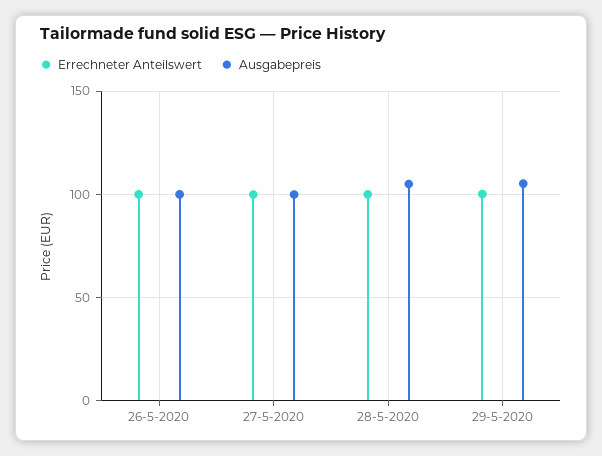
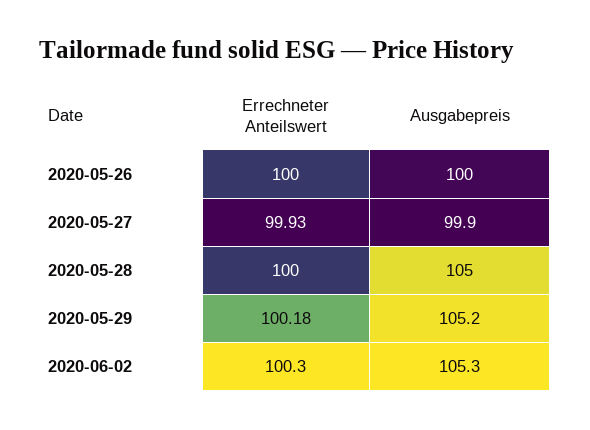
Errechneter Anteilswert, 2020-06-02: none -> 100.3
Ausgabepreis, 2020-06-02: none -> 105.3

